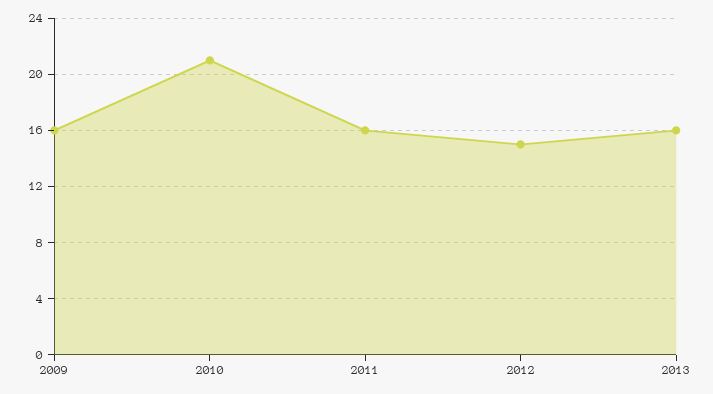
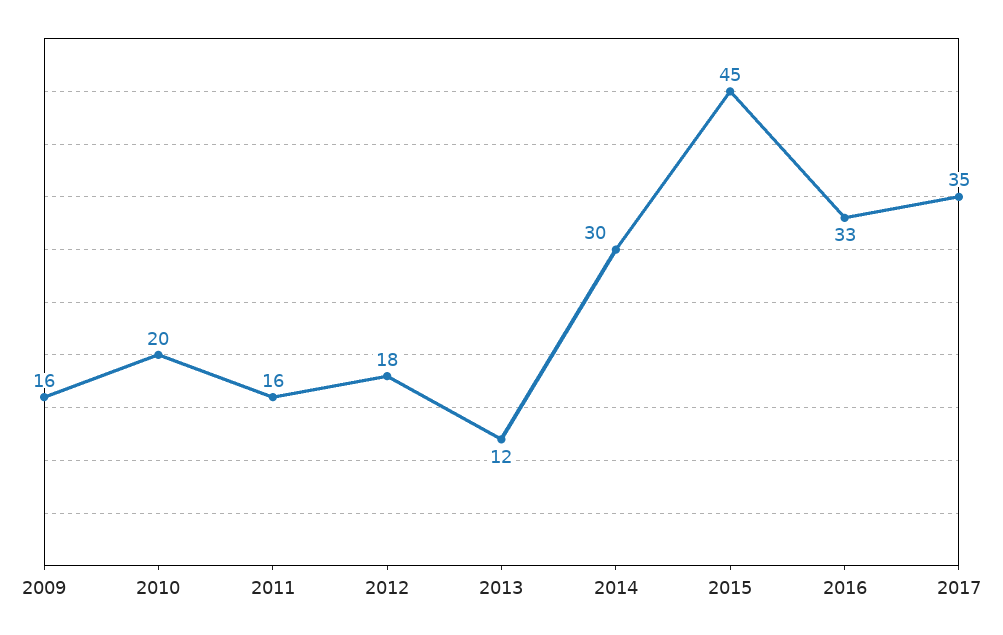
2010: 21 -> 20
2012: 15 -> 18
2013: 16 -> 12
2014: none -> 30
2015: none -> 45
2016: none -> 33
2017: none -> 35

